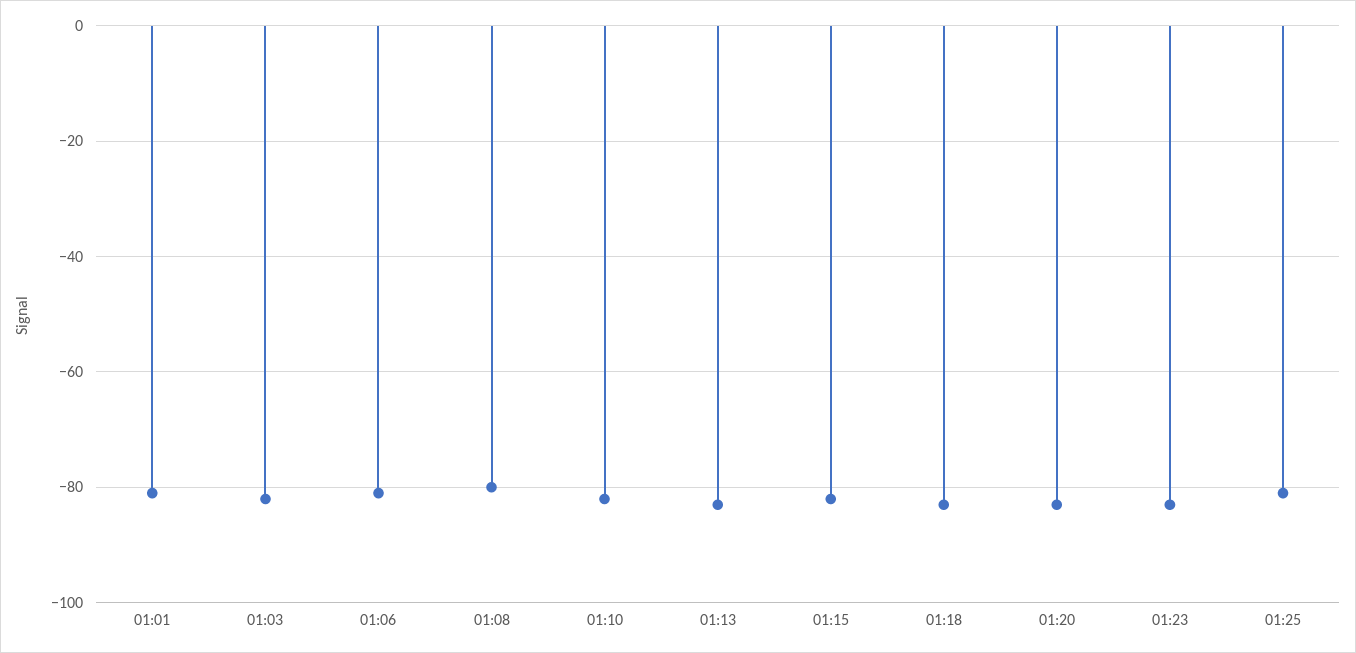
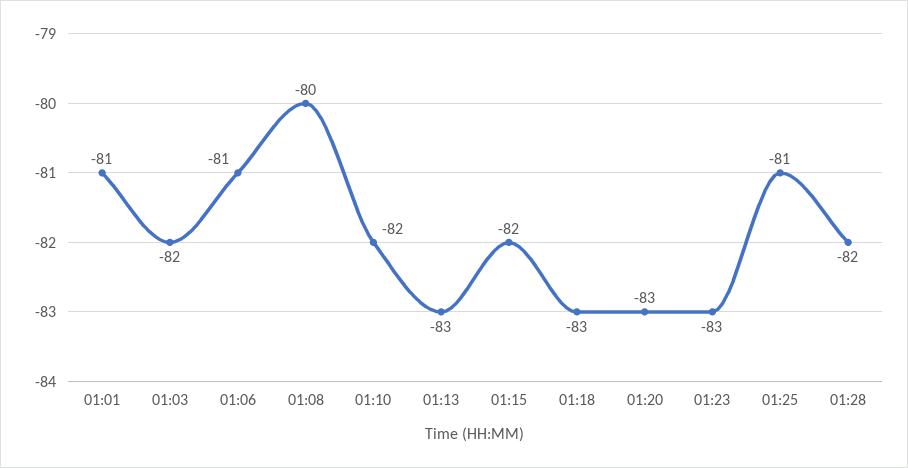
01:28: none -> -82

